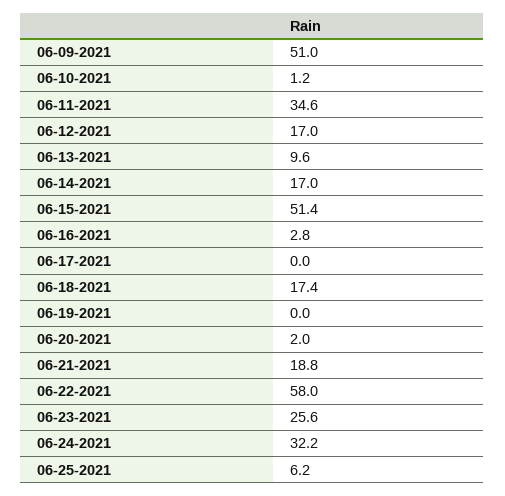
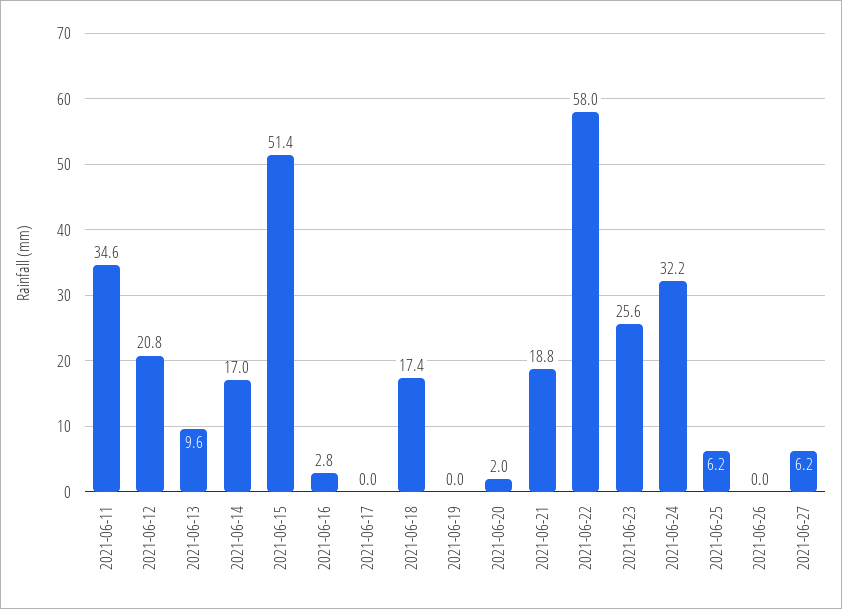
06-09-2021: 51 -> none
06-10-2021: 1.2 -> none
06-12-2021: 17 -> 20.8
2021-06-26: none -> 0
2021-06-27: none -> 6.2

